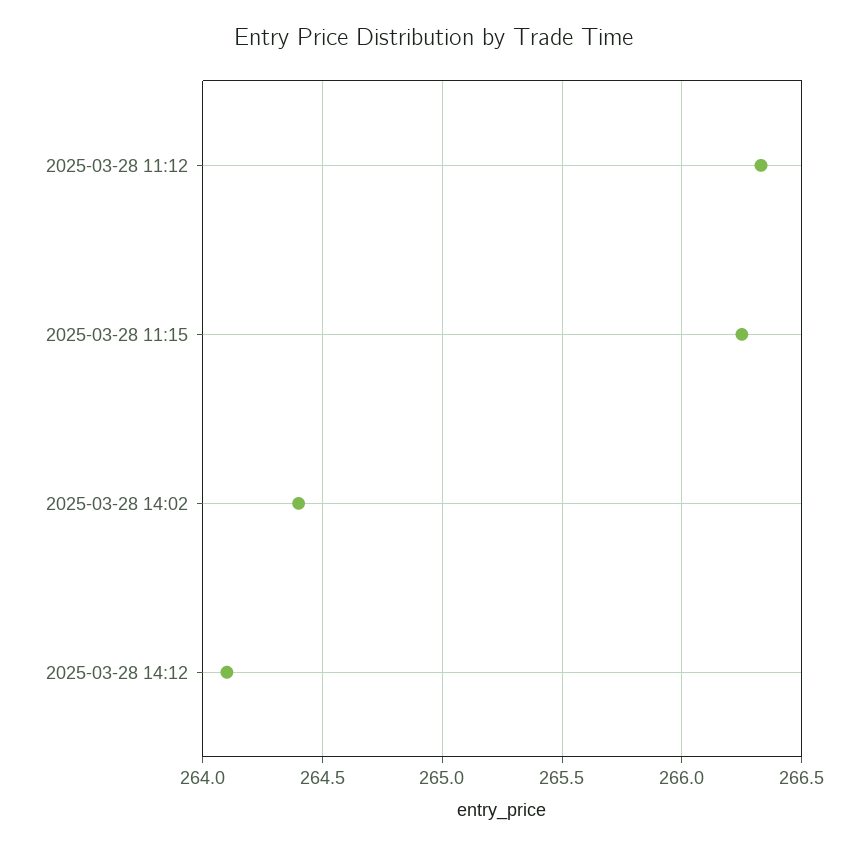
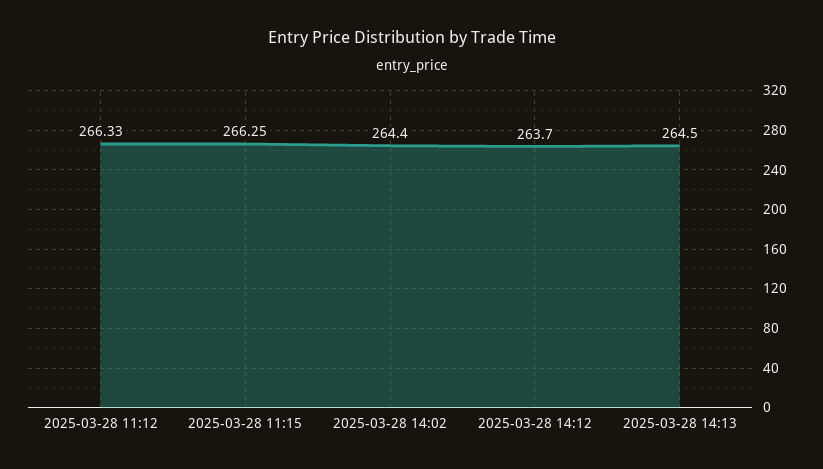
2025-03-28 14:12: 264.1 -> 263.7
2025-03-28 14:13: none -> 264.5

